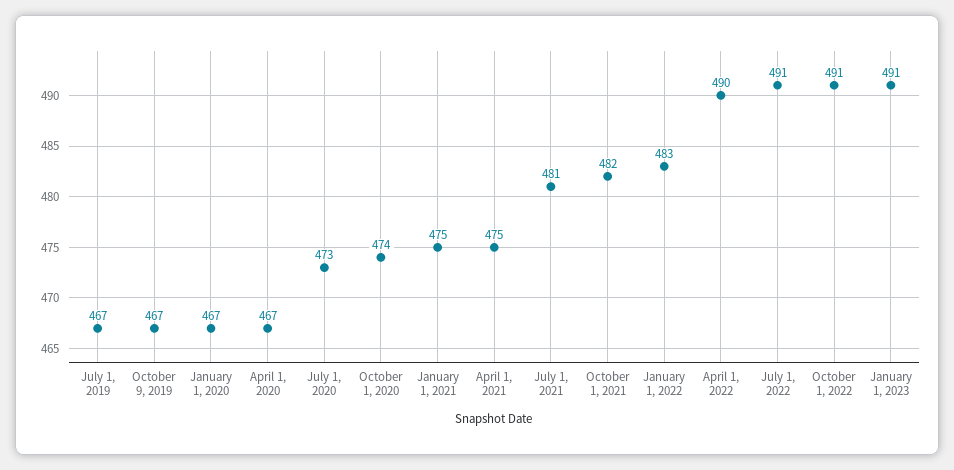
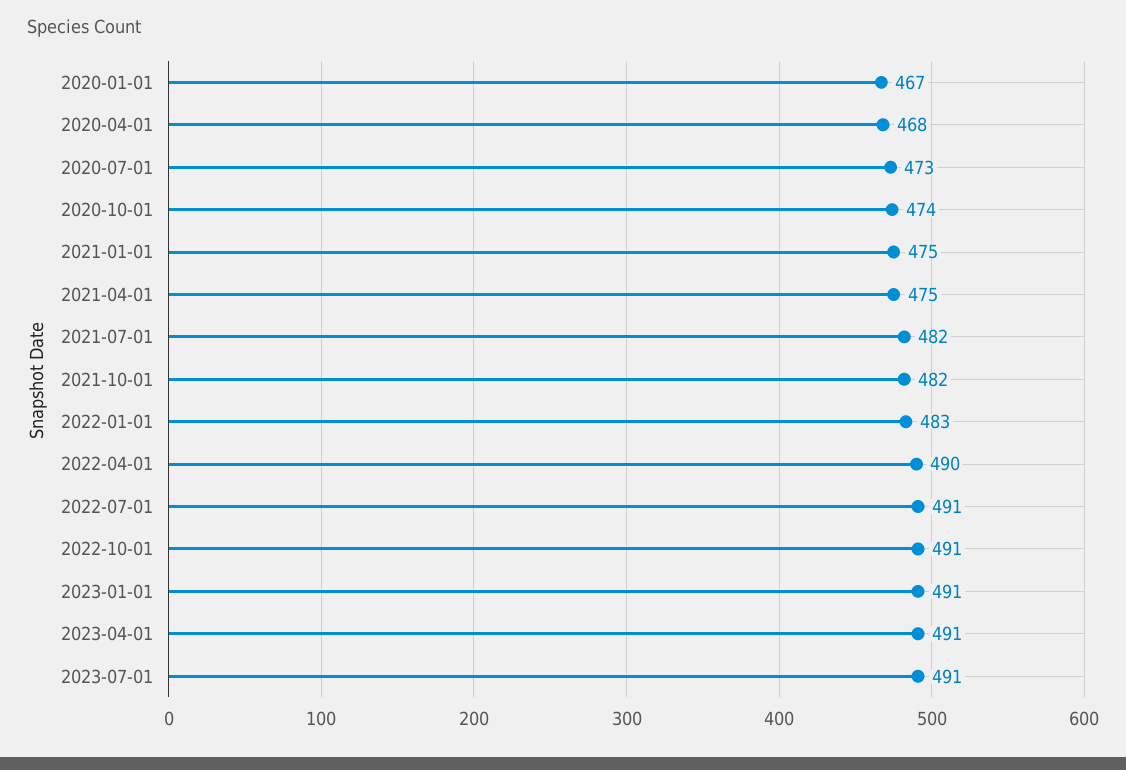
July 1, 2019: 467 -> none
October 9, 2019: 467 -> none
April 1, 2020: 467 -> 468
July 1, 2021: 481 -> 482
2023-04-01: none -> 491
2023-07-01: none -> 491

